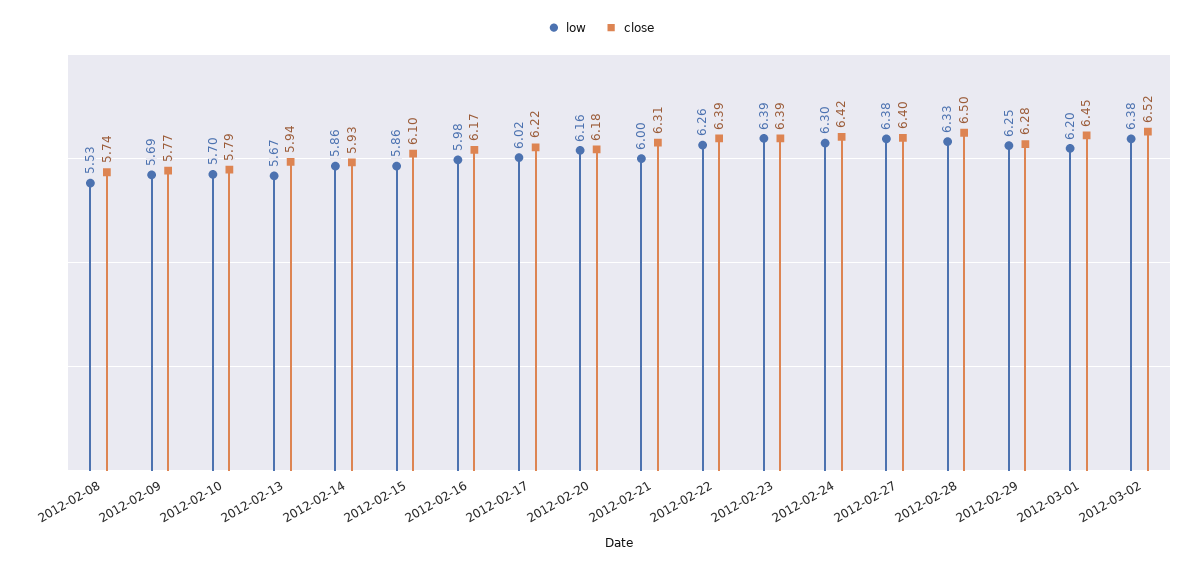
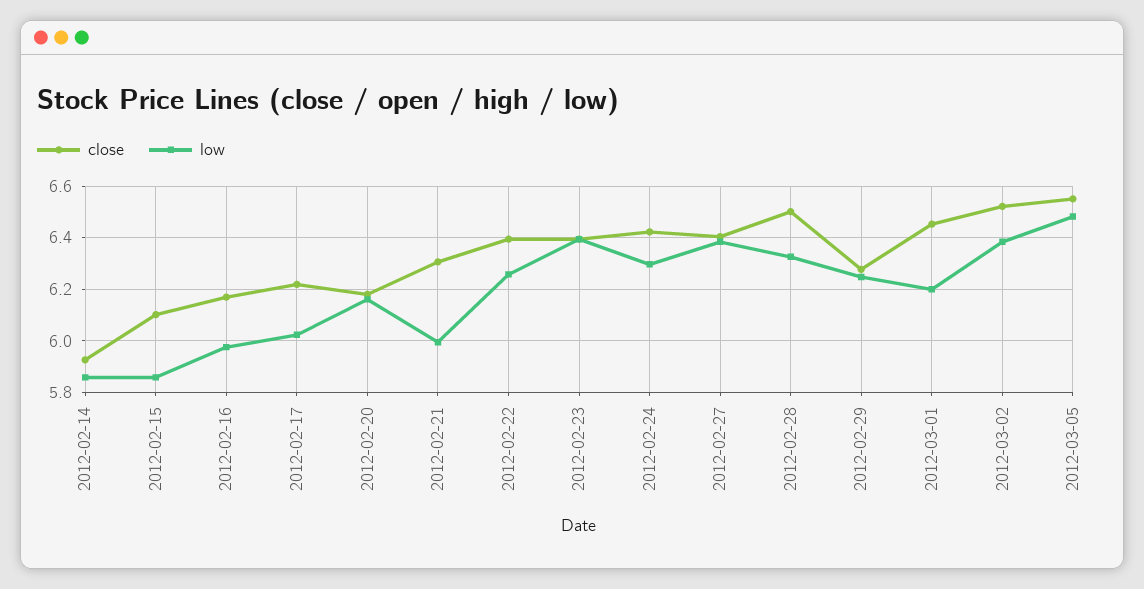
low, 2012-02-08: 5.53 -> none
close, 2012-02-08: 5.74 -> none
low, 2012-02-09: 5.69 -> none
close, 2012-02-09: 5.77 -> none
low, 2012-02-10: 5.7 -> none
close, 2012-02-10: 5.79 -> none
low, 2012-02-13: 5.67 -> none
close, 2012-02-13: 5.94 -> none
close, 2012-03-05: none -> 6.55
low, 2012-03-05: none -> 6.475

